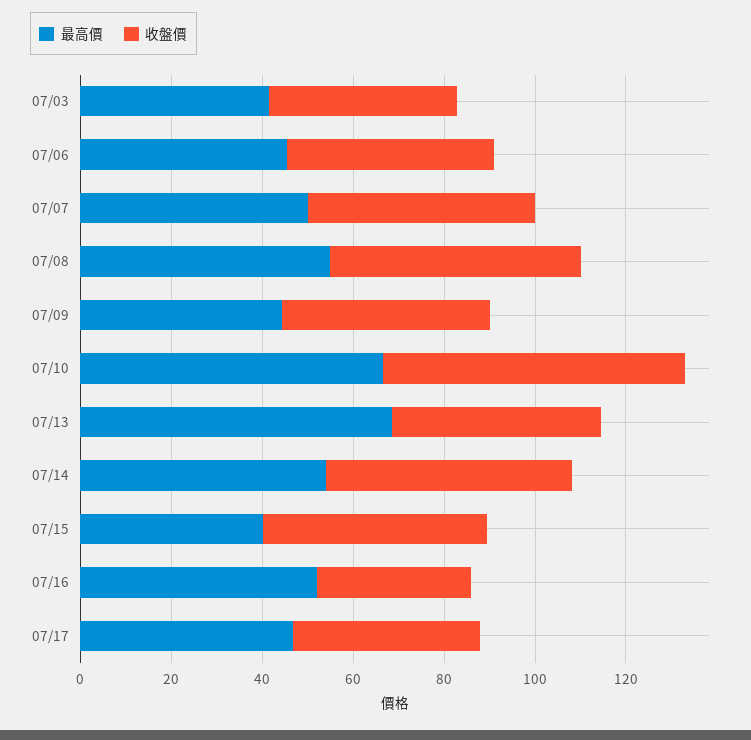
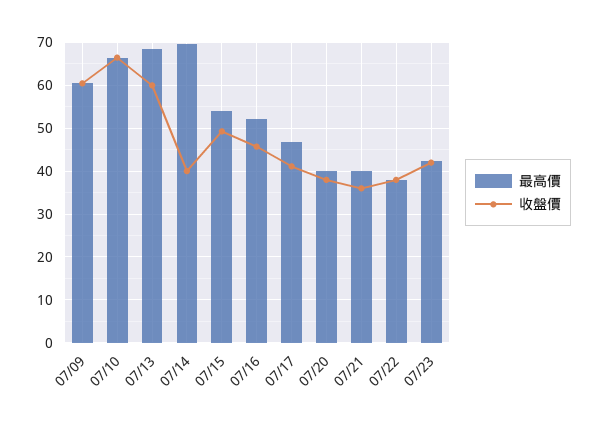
最高價, 07/03: 40 -> none
收盤價, 07/03: 40 -> none
最高價, 07/06: 45 -> none
收盤價, 07/06: 45 -> none
最高價, 07/07: 50 -> none
收盤價, 07/07: 50 -> none
最高價, 07/08: 55 -> none
收盤價, 07/08: 55 -> none
最高價, 07/09: 45 -> 60
收盤價, 07/09: 45 -> 60
收盤價, 07/13: 45 -> 60
最高價, 07/14: 55 -> 70
收盤價, 07/14: 55 -> 40
最高價, 07/15: 40 -> 54
收盤價, 07/16: 35 -> 46
最高價, 07/20: none -> 40
收盤價, 07/20: none -> 38
最高價, 07/21: none -> 40
收盤價, 07/21: none -> 36
最高價, 07/22: none -> 38
收盤價, 07/22: none -> 38
最高價, 07/23: none -> 42
收盤價, 07/23: none -> 42

